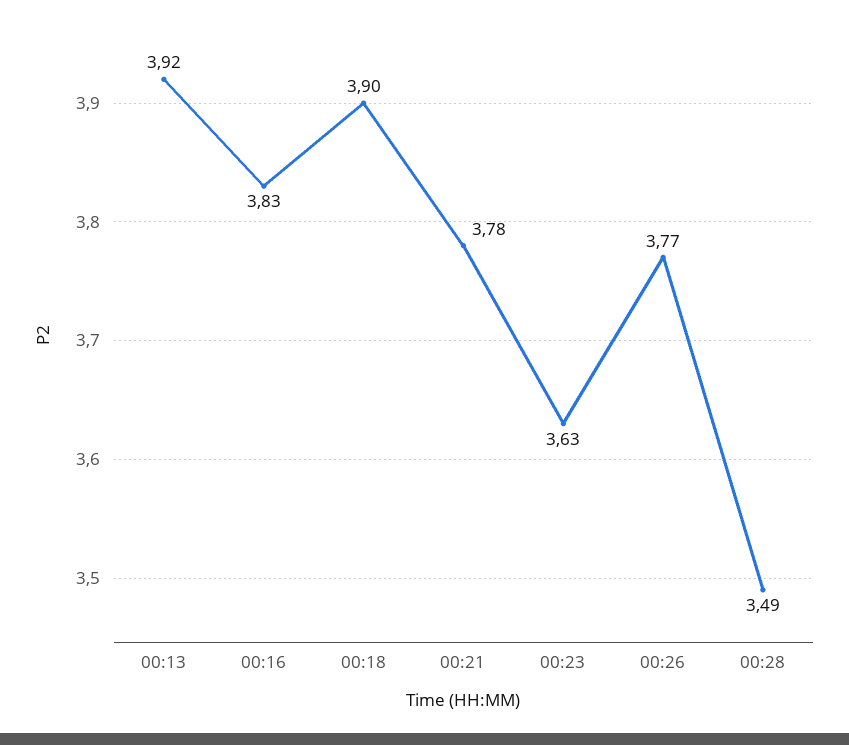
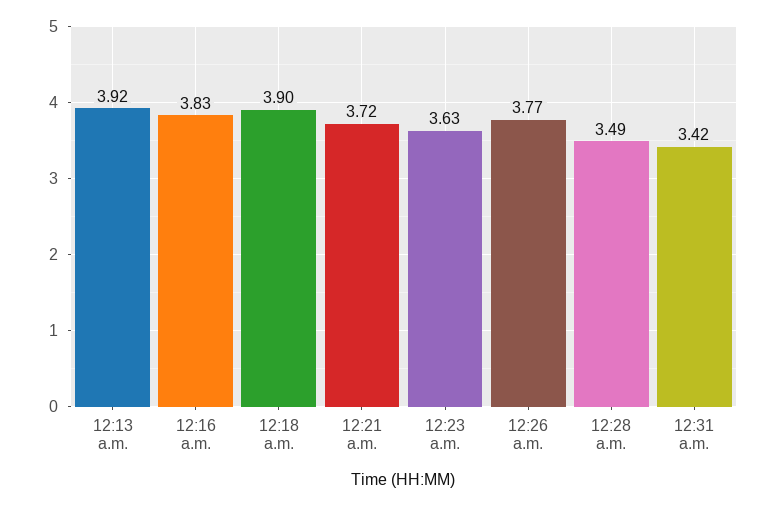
00:21: 3.78 -> 3.72
12:31 a.m.: none -> 3.42

